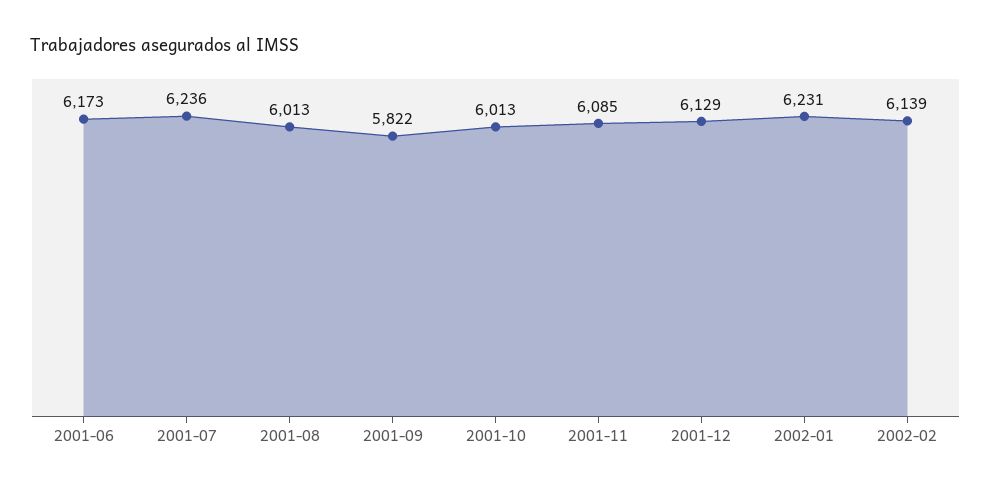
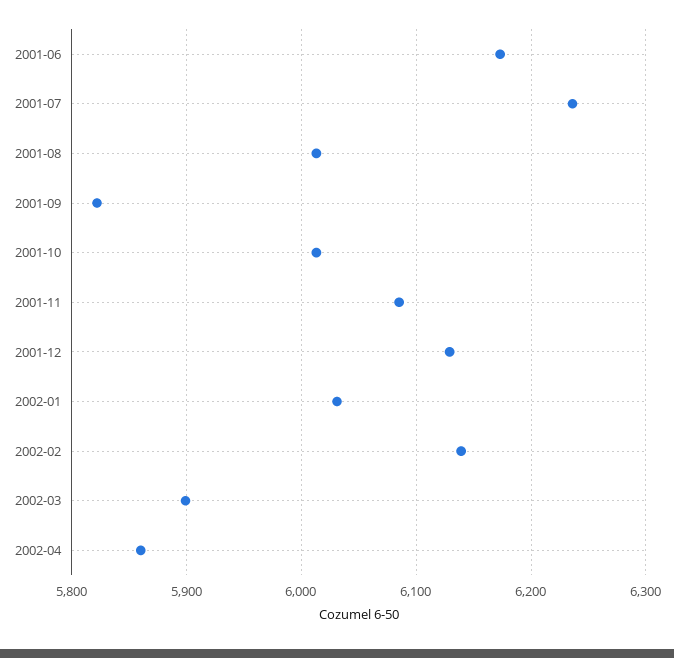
2002-01: 6231 -> 6030
2002-03: none -> 5900
2002-04: none -> 5860

